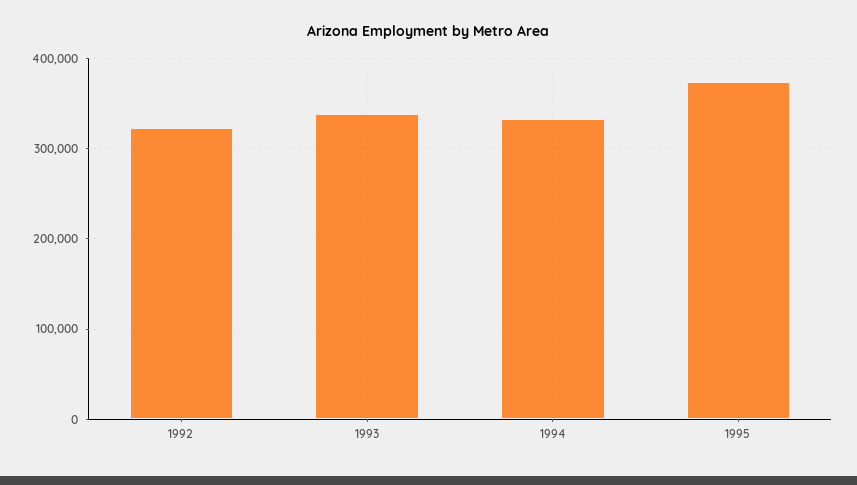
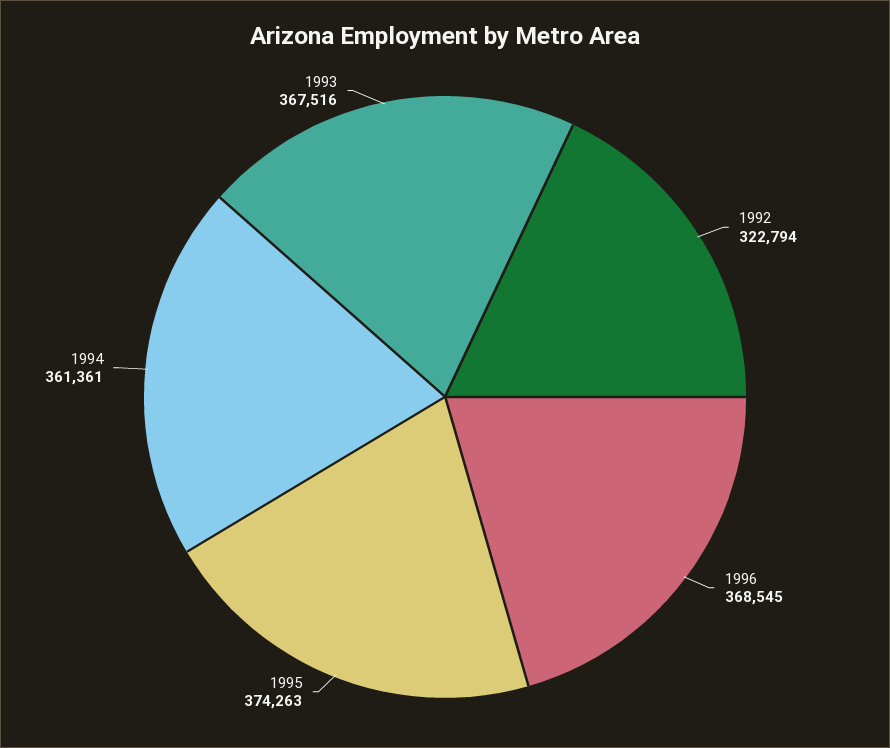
1993: 340000 -> 367516
1994: 330000 -> 361361
1996: none -> 368545

